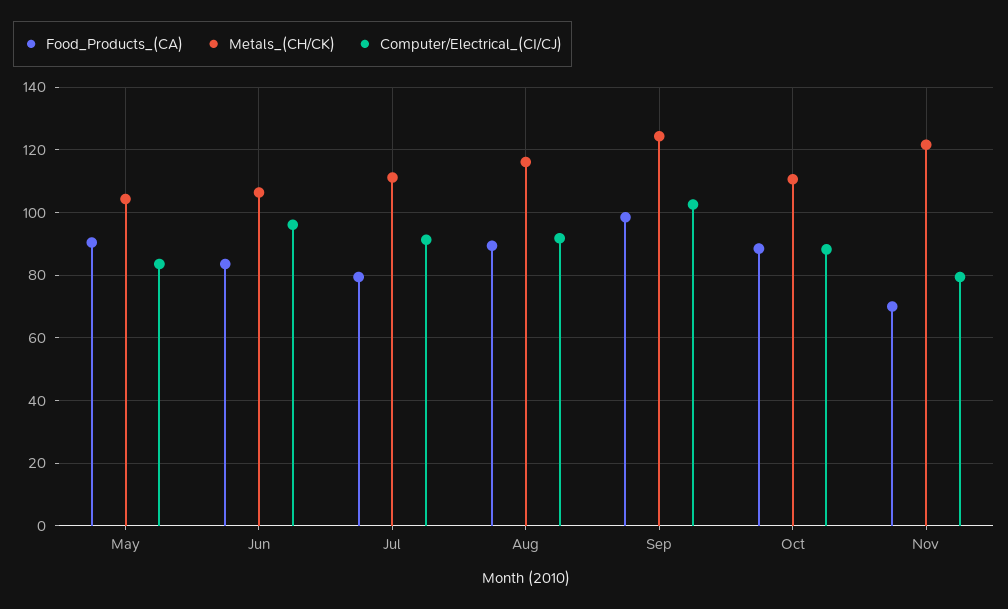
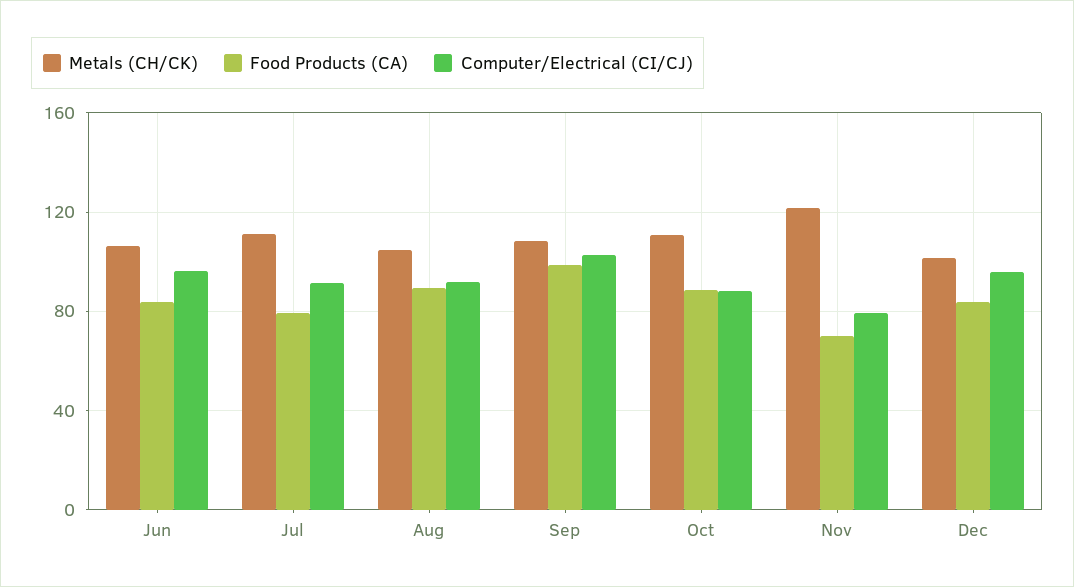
Food_Products_(CA), May: 90 -> none
Metals_(CH/CK), May: 104 -> none
Computer/Electrical_(CI/CJ), May: 84 -> none
Metals_(CH/CK), Aug: 116 -> 105
Metals_(CH/CK), Sep: 124 -> 110
Metals_(CH/CK), Dec: none -> 100
Food_Products_(CA), Dec: none -> 85
Computer/Electrical_(CI/CJ), Dec: none -> 95

